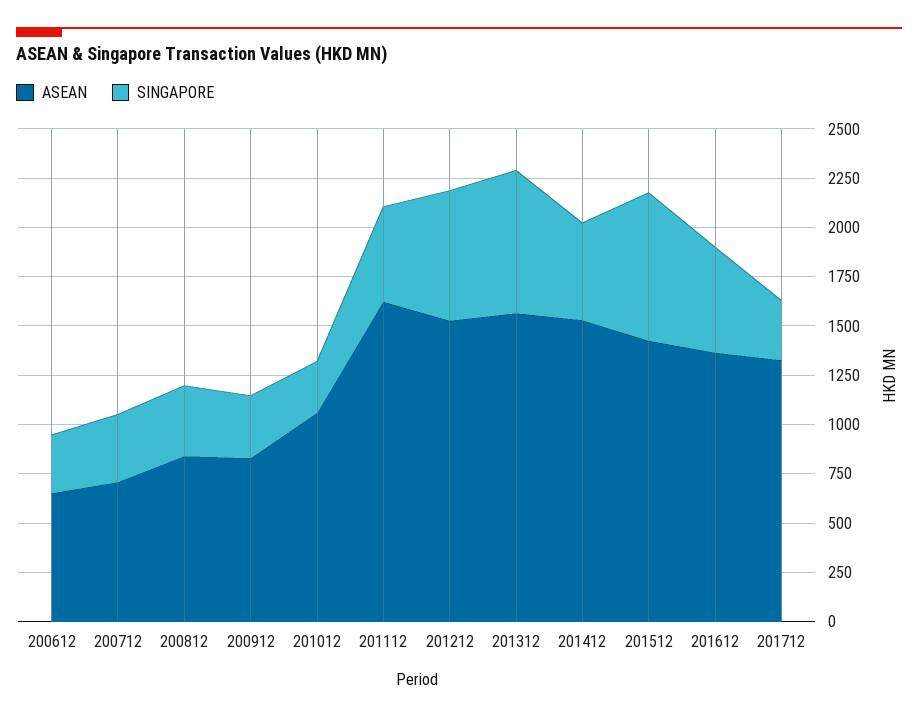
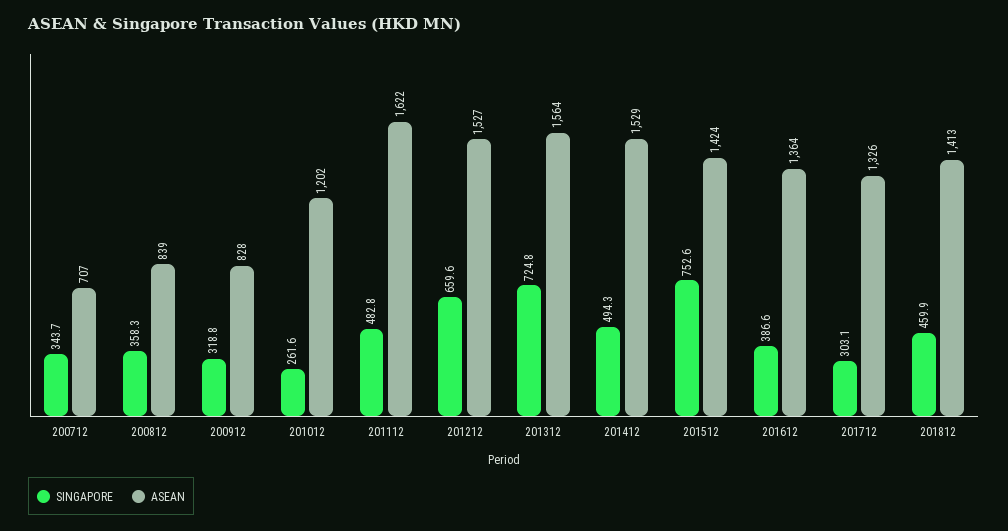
ASEAN, 200612: 650 -> none
SINGAPORE, 200612: 300 -> none
ASEAN, 201012: 1050 -> 1202
SINGAPORE, 201612: 550 -> 386.6
SINGAPORE, 201812: none -> 459.9
ASEAN, 201812: none -> 1413

